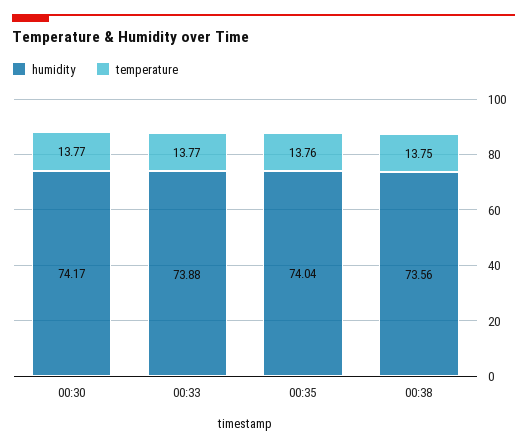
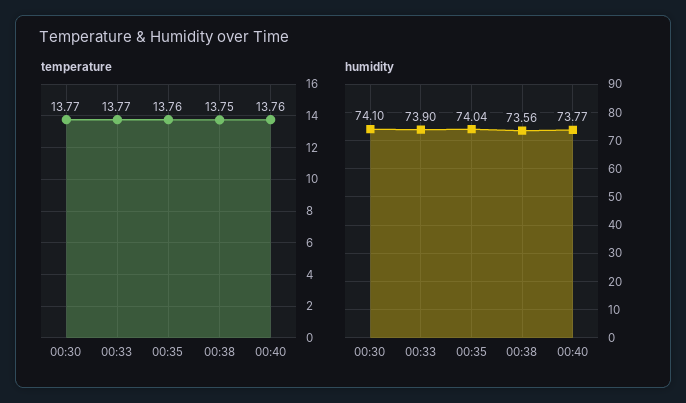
humidity, 00:30: 74.17 -> 74.1
humidity, 00:33: 73.88 -> 73.9
temperature, 00:40: none -> 13.76
humidity, 00:40: none -> 73.77

